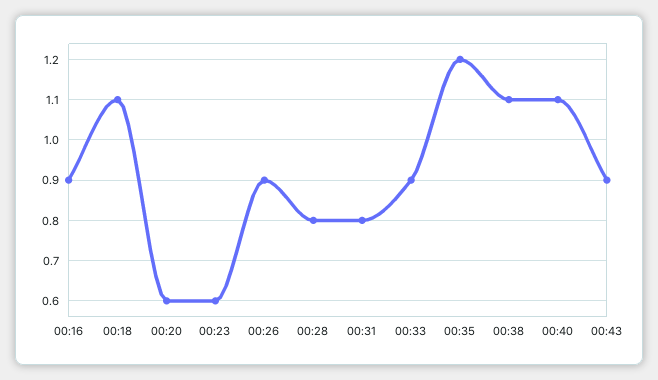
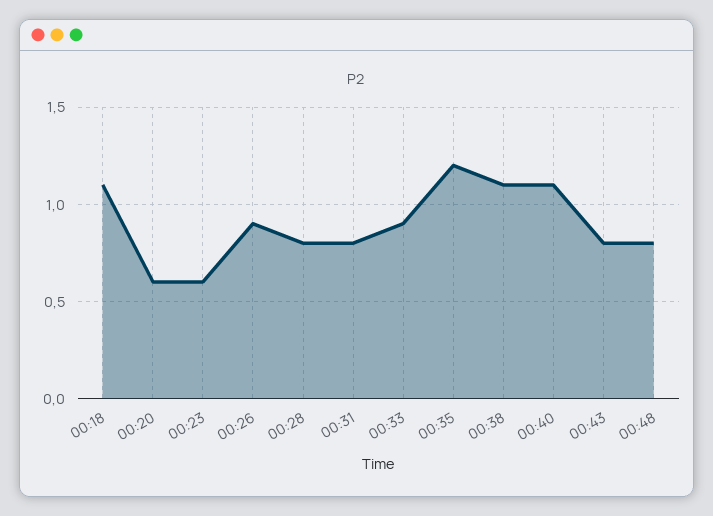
00:16: 0.9 -> none
00:43: 0.9 -> 0.8
00:48: none -> 0.8

